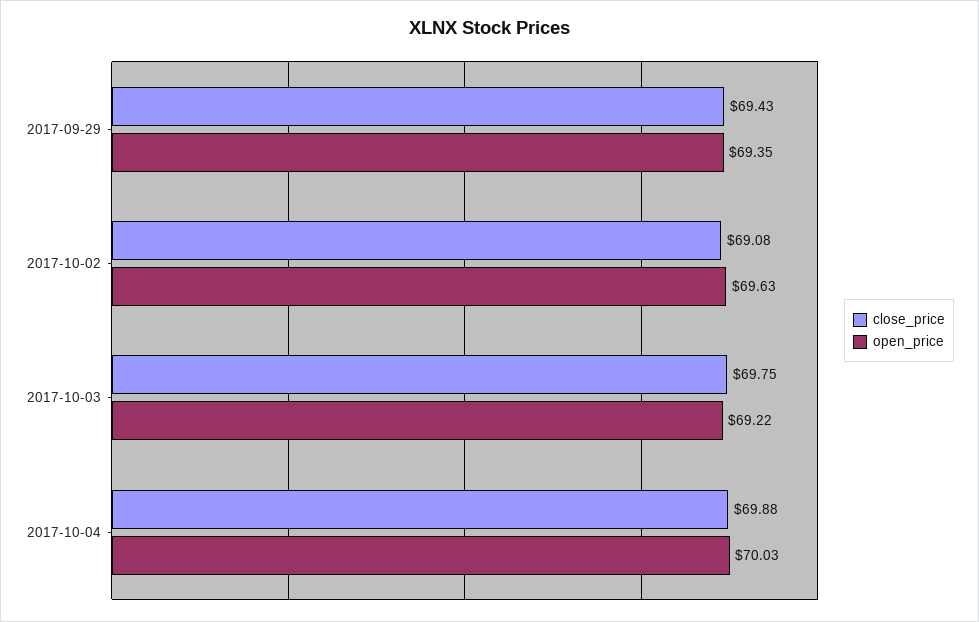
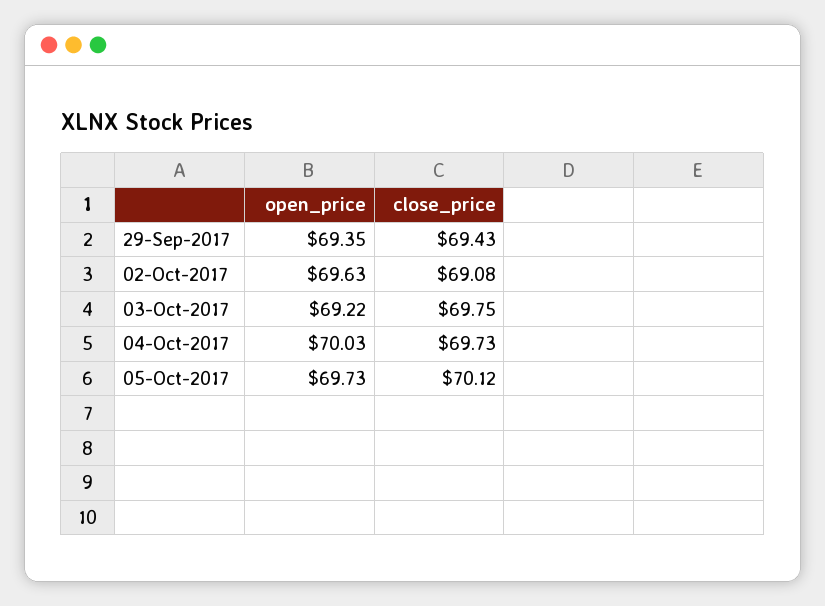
close_price, 2017-10-04: 69.88 -> 69.73
open_price, 05-Oct-2017: none -> 69.73
close_price, 05-Oct-2017: none -> 70.12

